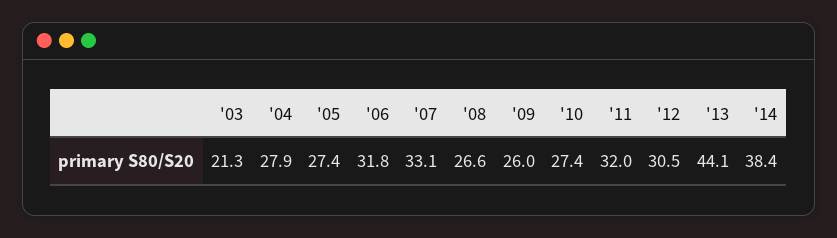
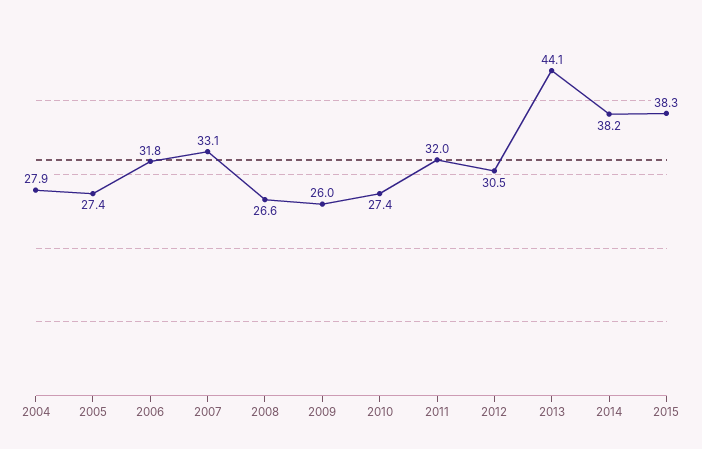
'03: 21.3 -> none
'14: 38.4 -> 38.2
2015: none -> 38.3

